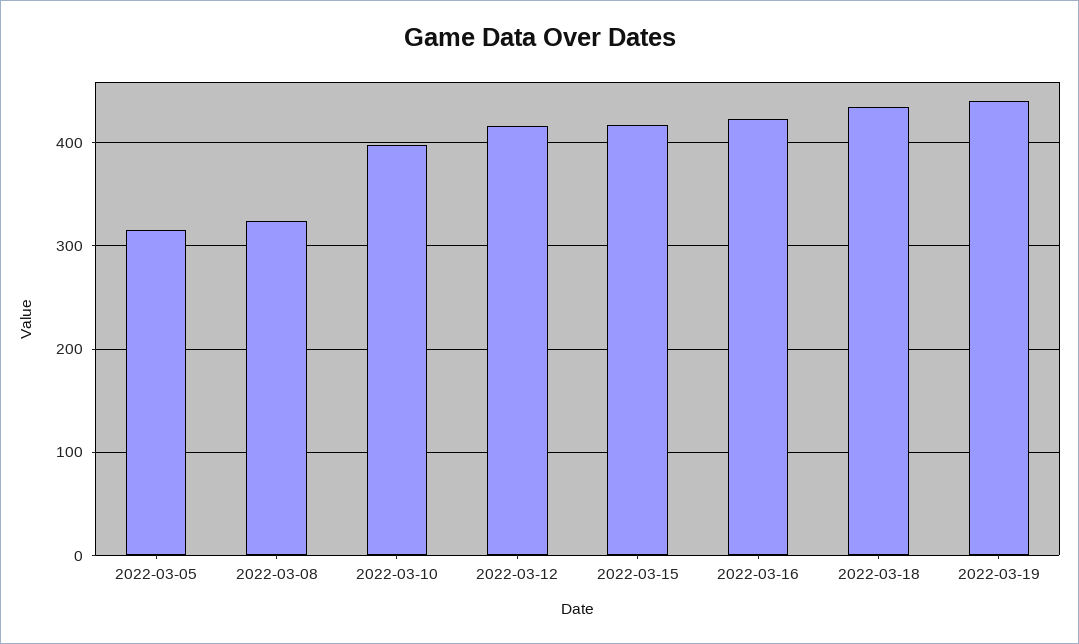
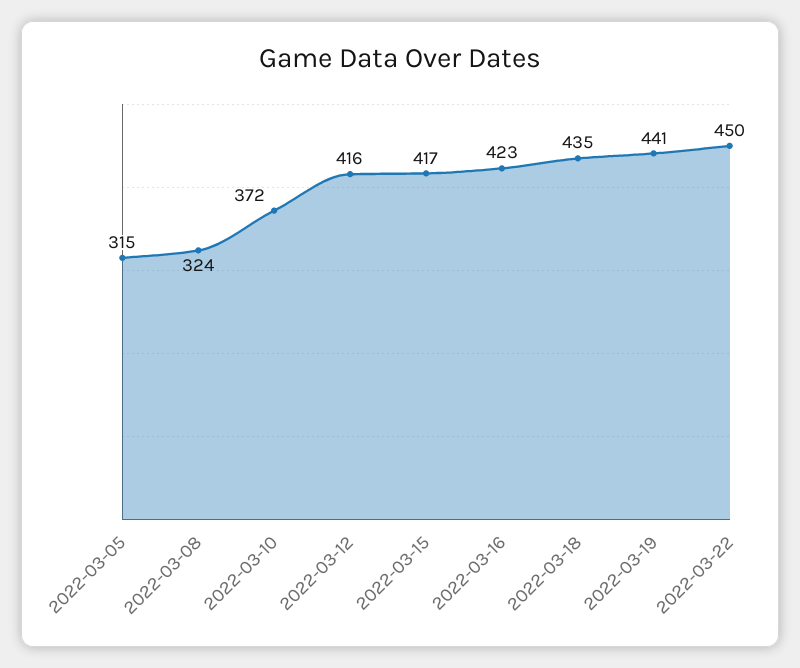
2022-03-10: 400 -> 372
2022-03-22: none -> 450

